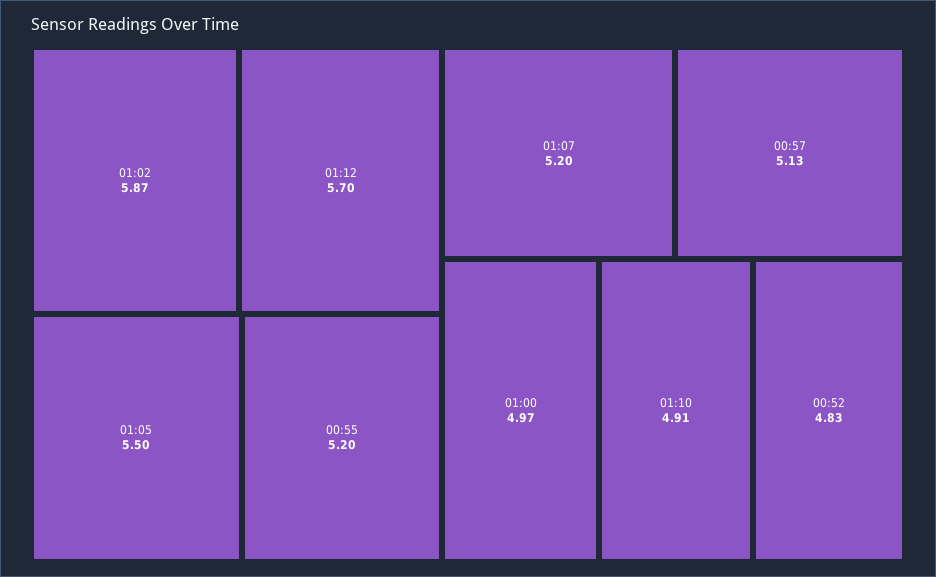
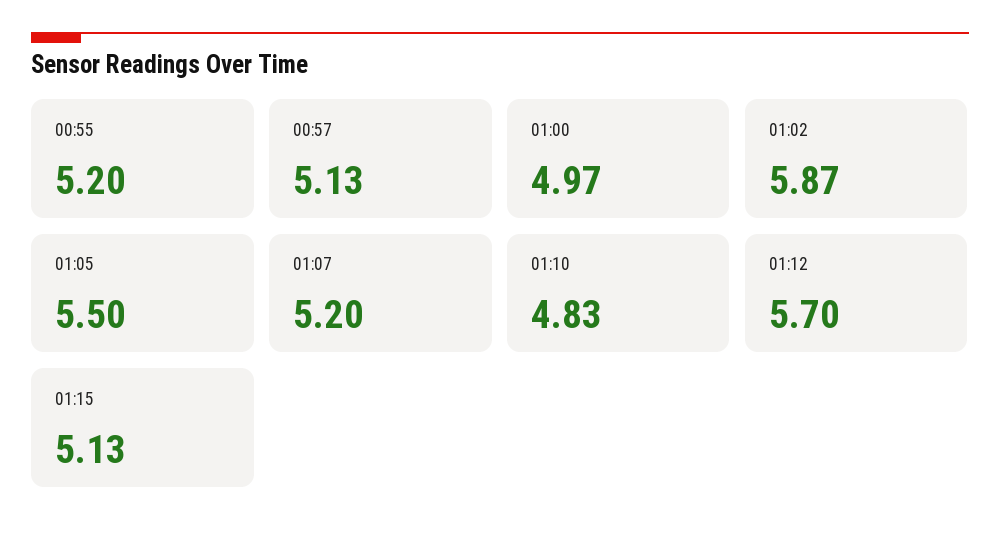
01:10: 4.91 -> 4.83
00:52: 4.83 -> none
01:15: none -> 5.13

